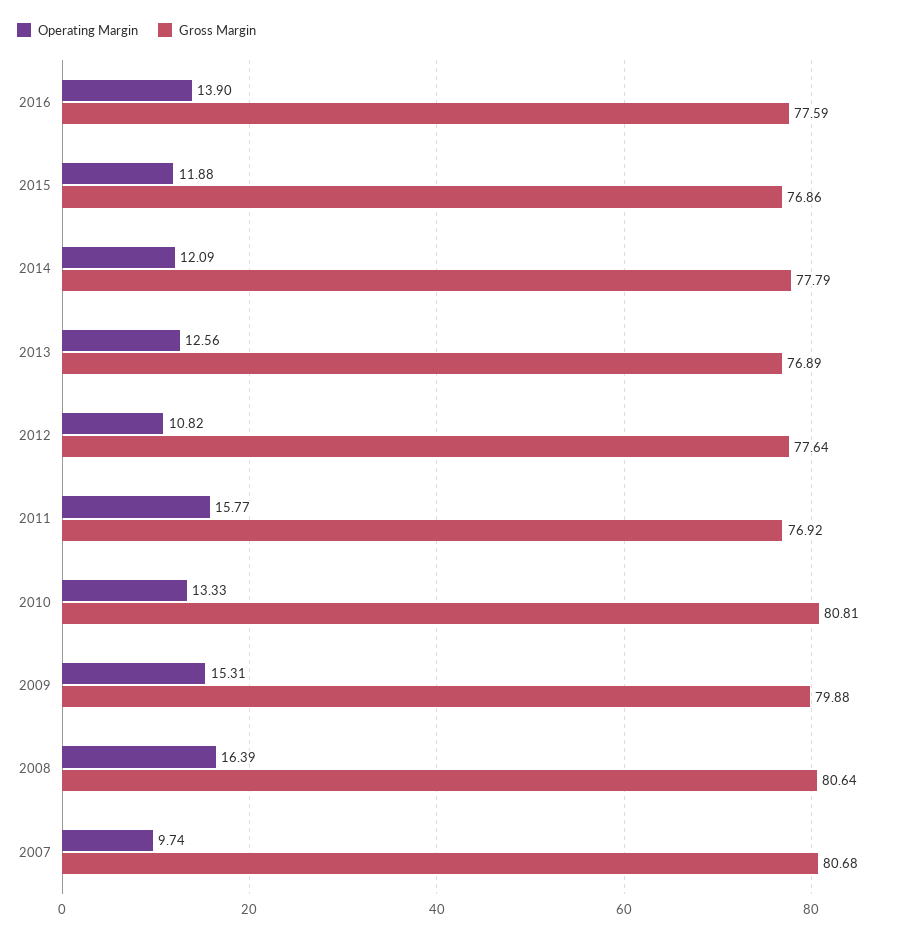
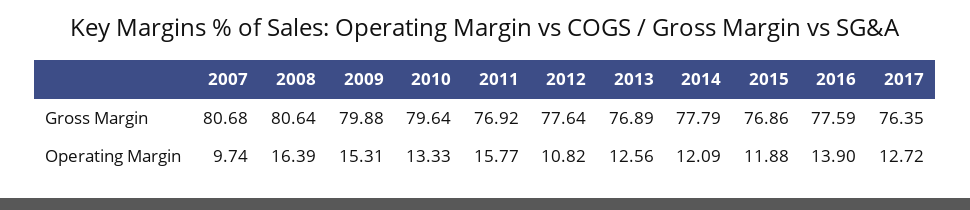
Gross Margin, 2010: 80.81 -> 79.64
Gross Margin, 2017: none -> 76.35
Operating Margin, 2017: none -> 12.72

